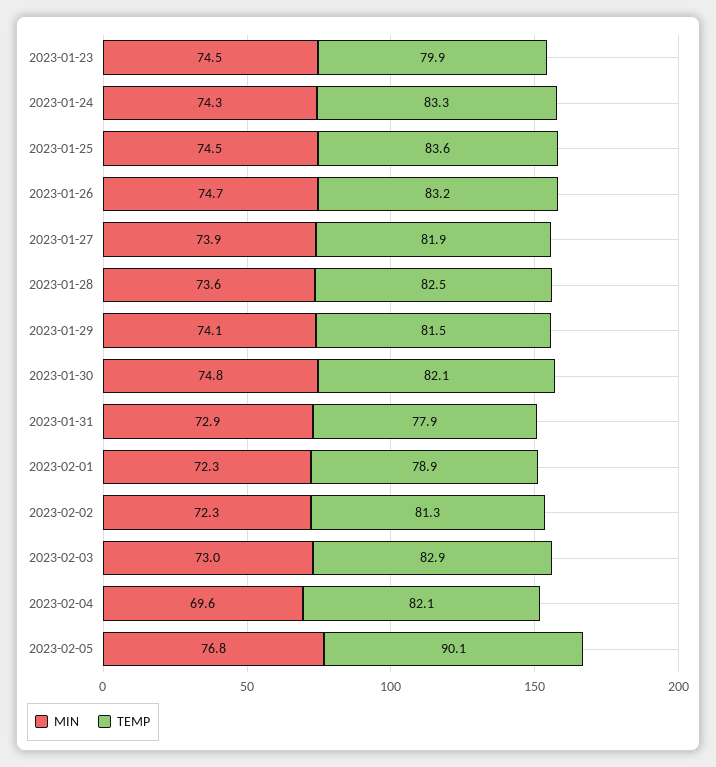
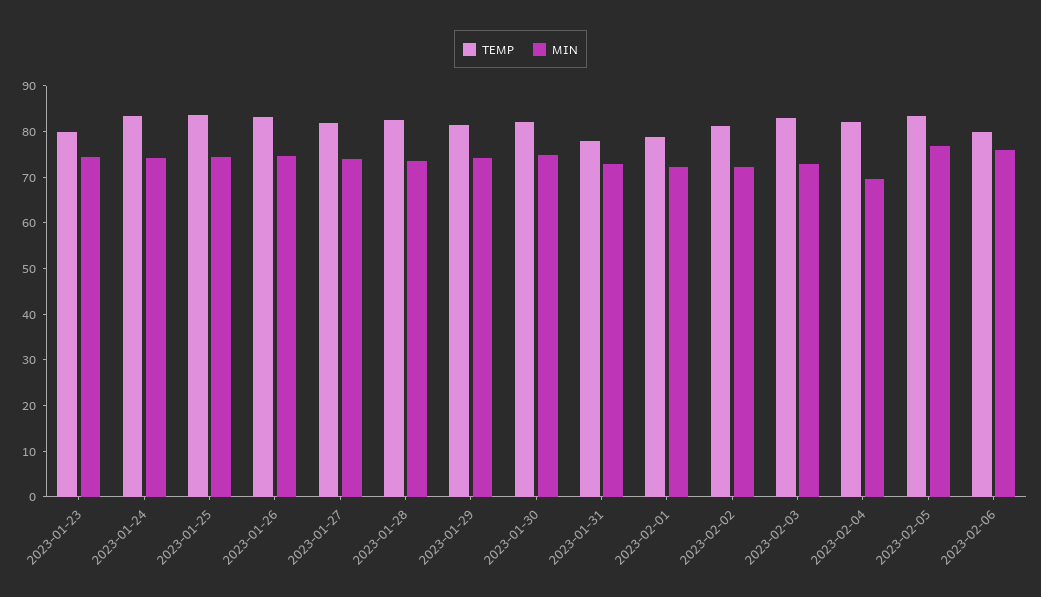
TEMP, 2023-02-05: 90.1 -> 84
TEMP, 2023-02-06: none -> 80
MIN, 2023-02-06: none -> 76

